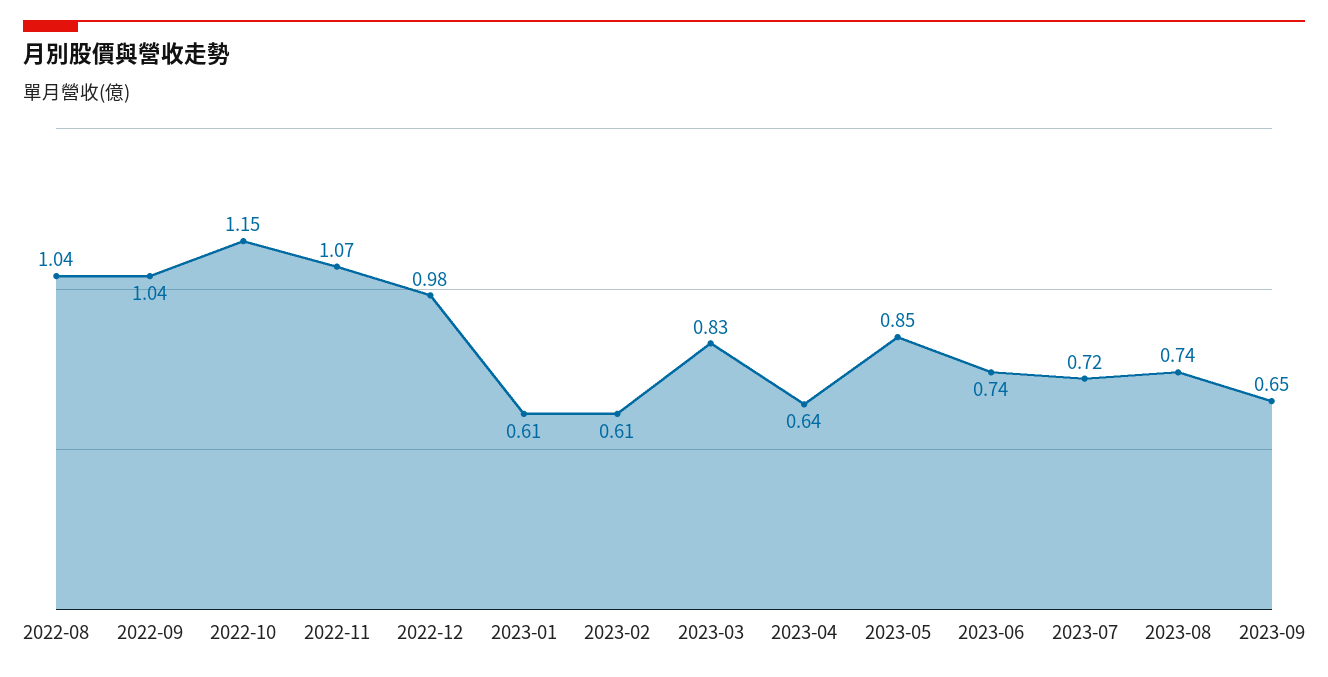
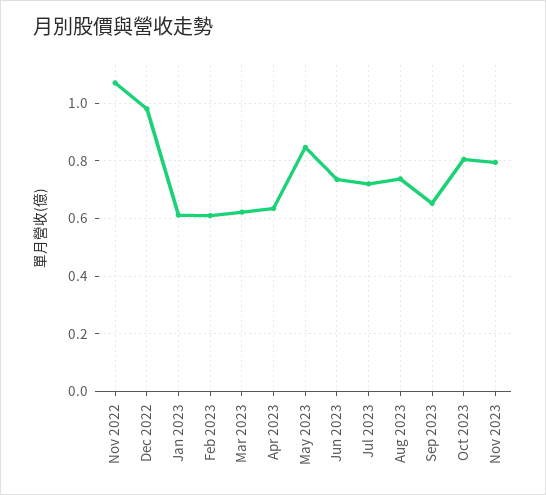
2022-08: 1.04 -> none
2022-09: 1.04 -> none
2022-10: 1.15 -> none
2023-03: 0.83 -> 0.625
Oct 2023: none -> 0.8
Nov 2023: none -> 0.8

